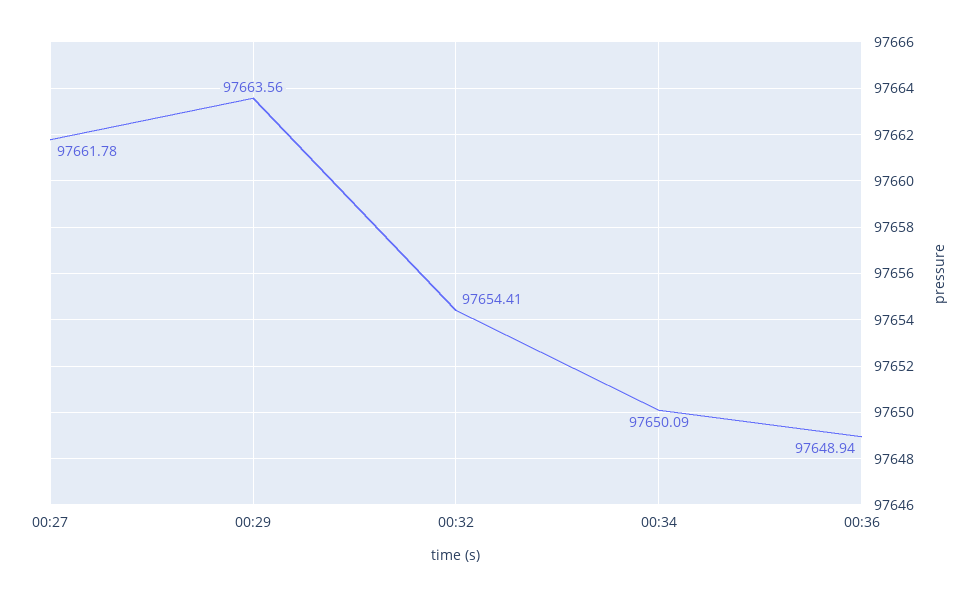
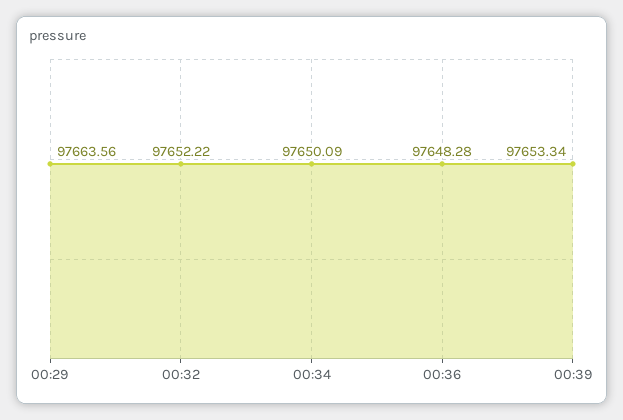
00:27: 97661.78 -> none
00:32: 97654.41 -> 97652.22
00:36: 97648.94 -> 97648.28
00:39: none -> 97653.34

